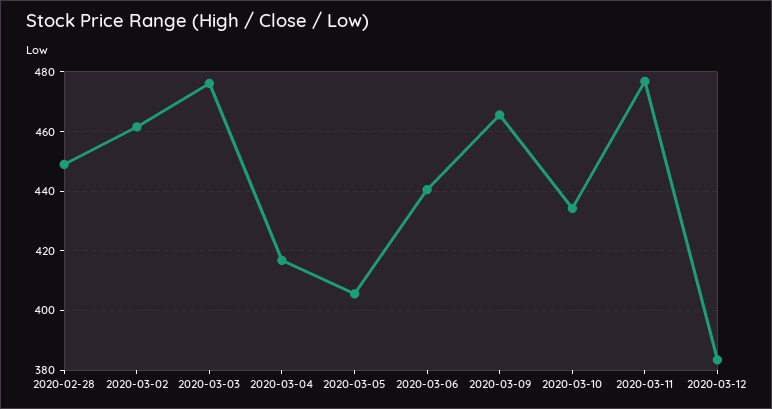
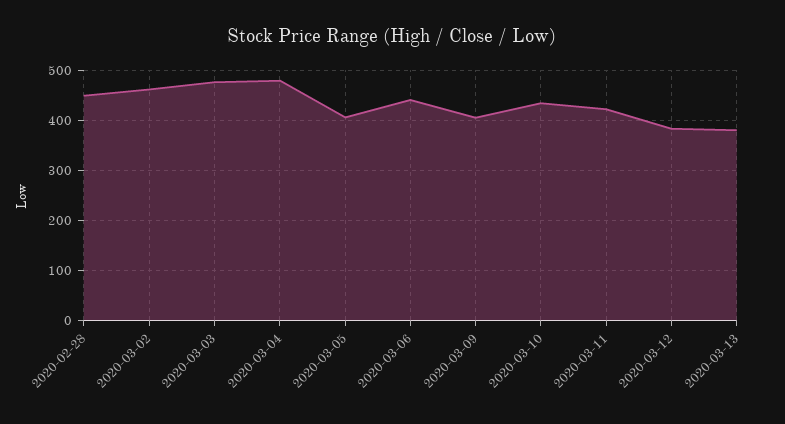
2020-03-04: 417.5 -> 480
2020-03-09: 465 -> 400
2020-03-11: 477.5 -> 420
2020-03-13: none -> 380

